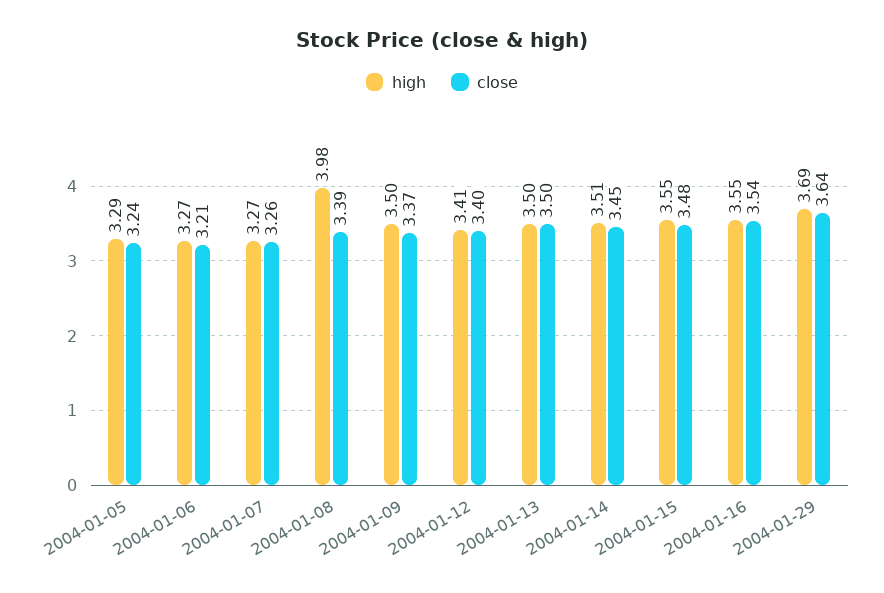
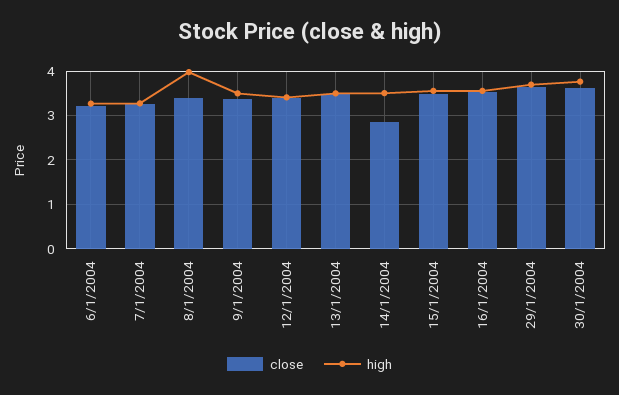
high, 2004-01-05: 3.29 -> none
close, 2004-01-05: 3.24 -> none
close, 2004-01-14: 3.45 -> 2.8
close, 30/1/2004: none -> 3.6
high, 30/1/2004: none -> 3.8

